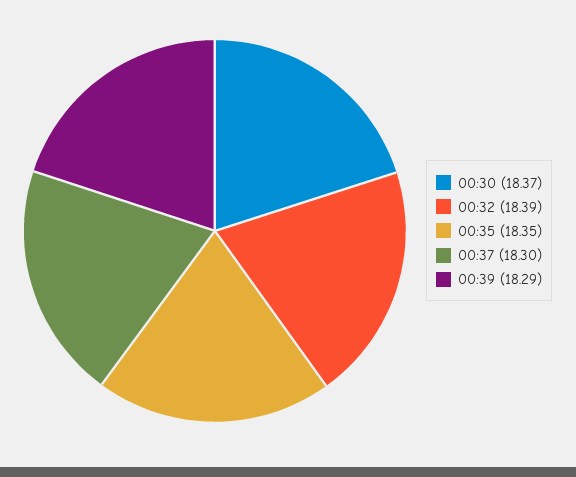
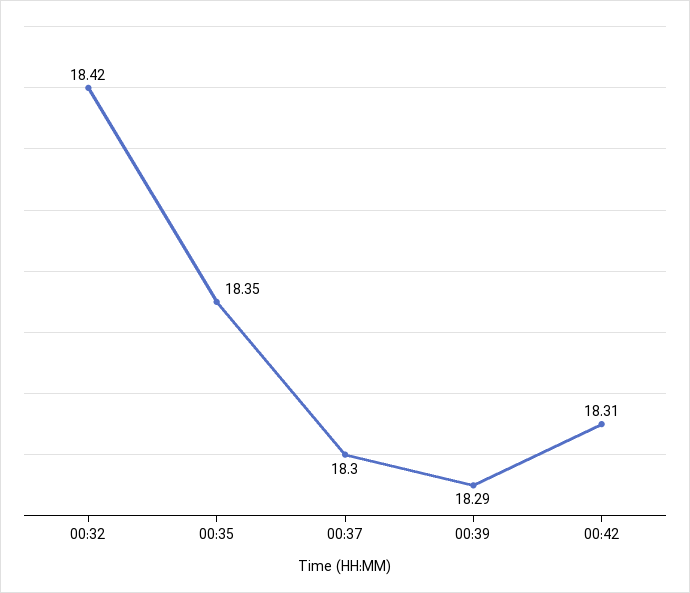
00:30: 18.37 -> none
00:32: 18.39 -> 18.42
00:42: none -> 18.31

